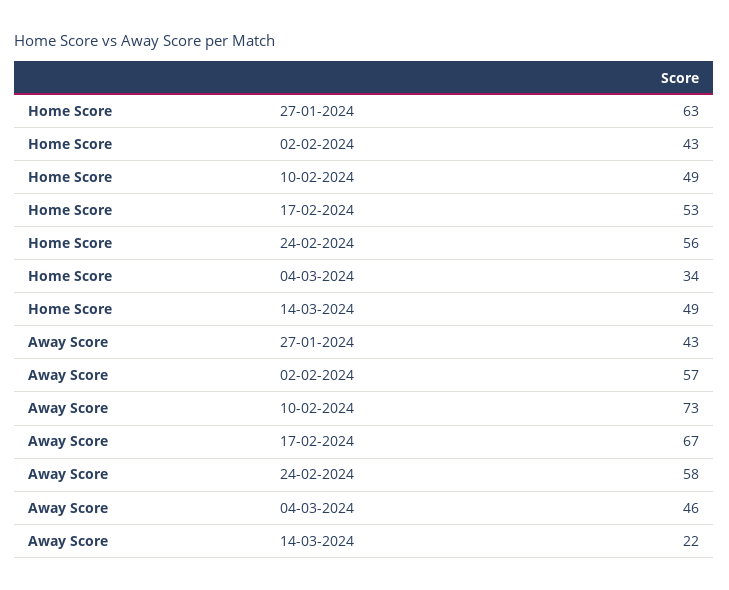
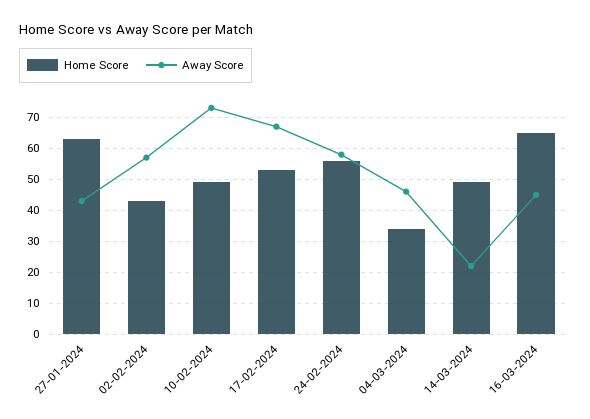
Home Score, 16-03-2024: none -> 65
Away Score, 16-03-2024: none -> 45

